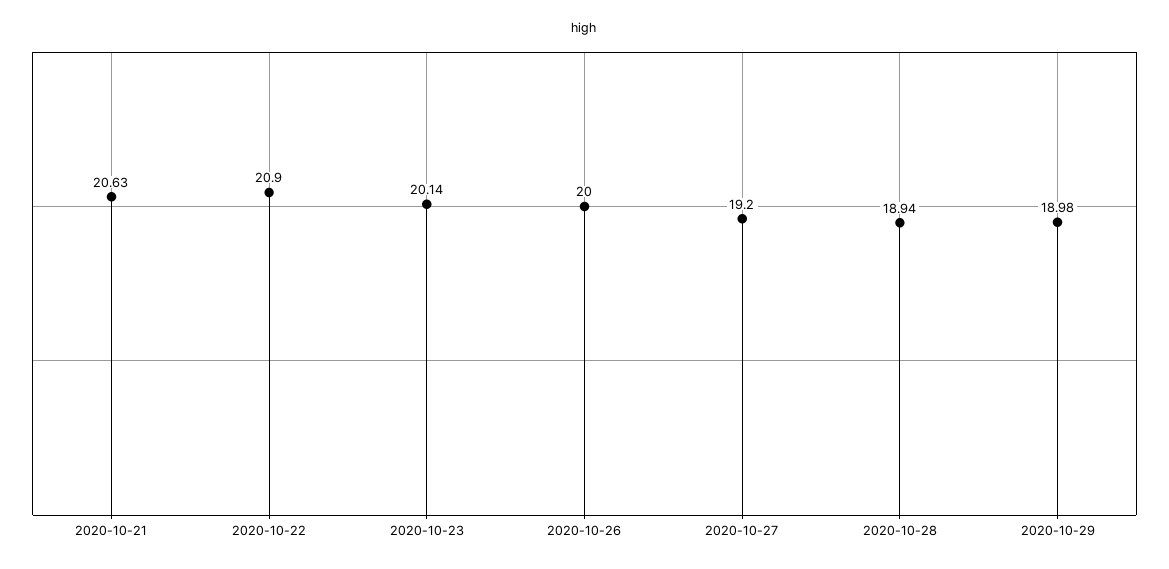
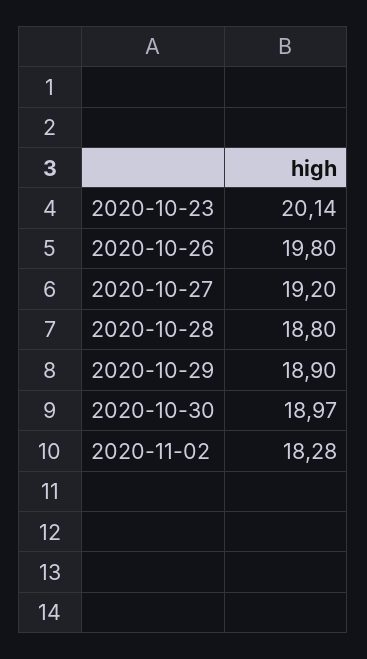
2020-10-21: 20.63 -> none
2020-10-22: 20.9 -> none
2020-10-26: 20 -> 19.8
2020-10-28: 18.94 -> 18.8
2020-10-29: 18.98 -> 18.9
2020-10-30: none -> 18.97
2020-11-02: none -> 18.28

